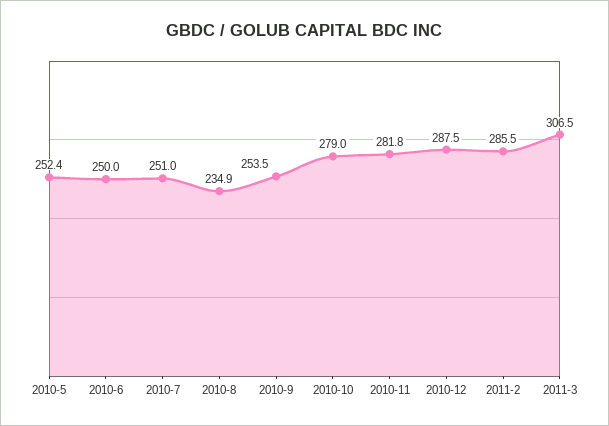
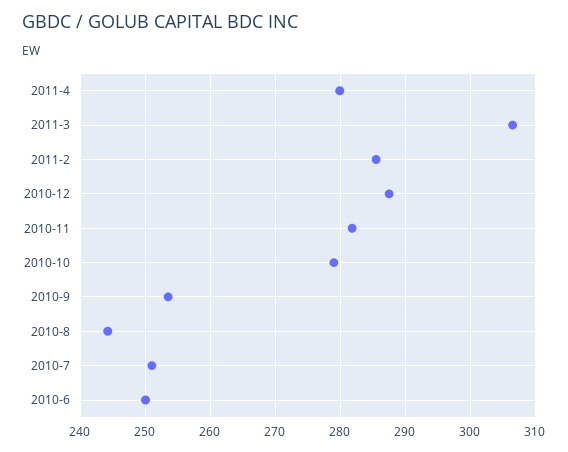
2010-5: 252.4 -> none
2010-8: 234.9 -> 244
2011-4: none -> 280

